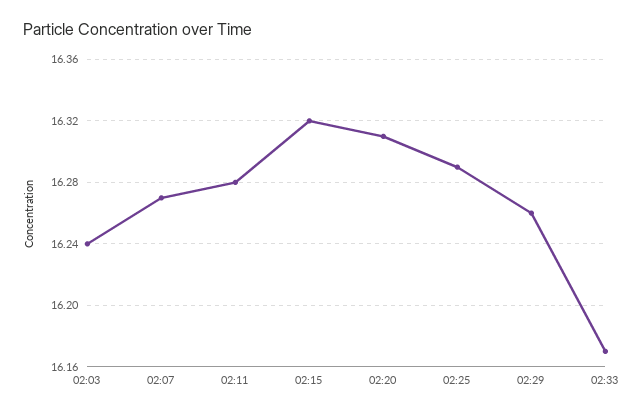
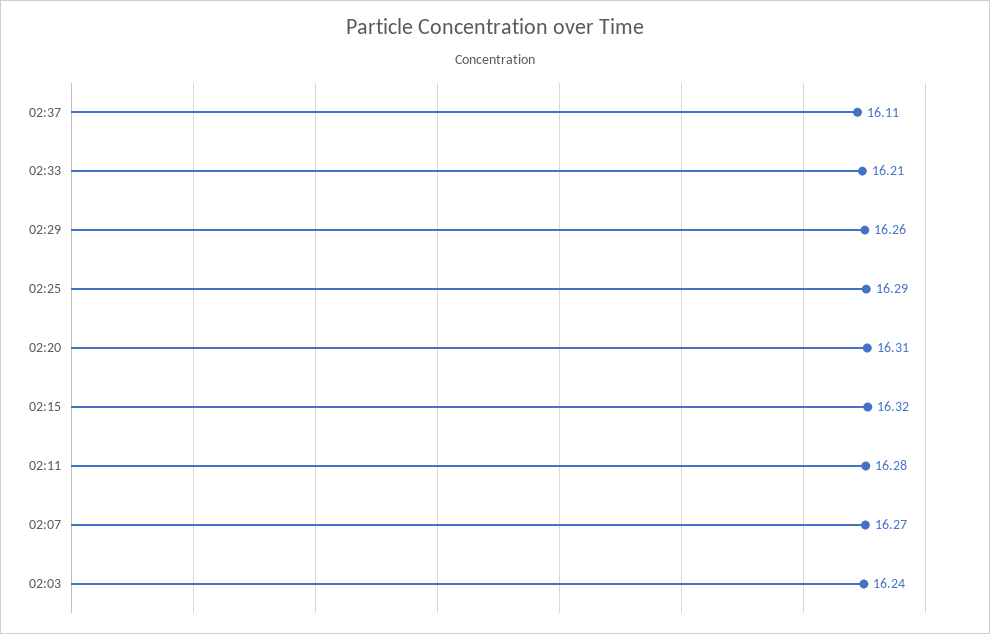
02:33: 16.17 -> 16.21
02:37: none -> 16.11

